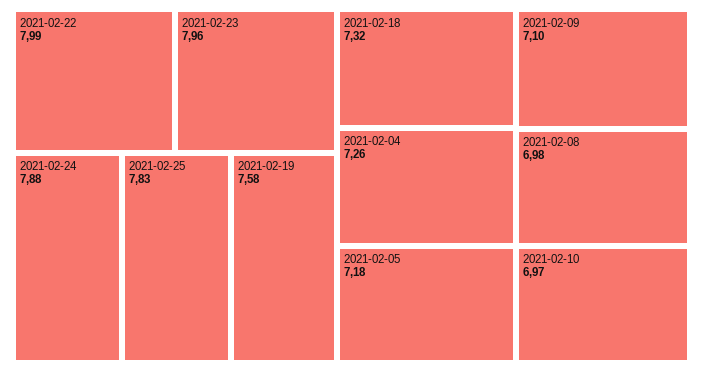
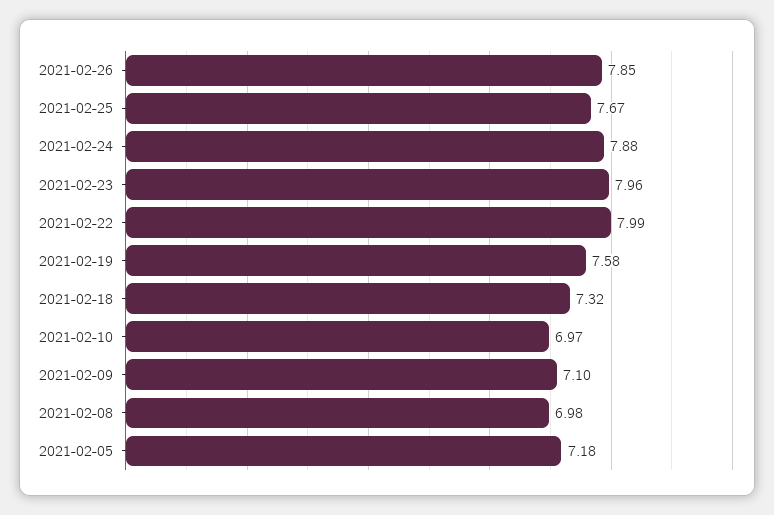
2021-02-25: 7.83 -> 7.67
2021-02-04: 7.26 -> none
2021-02-26: none -> 7.85

